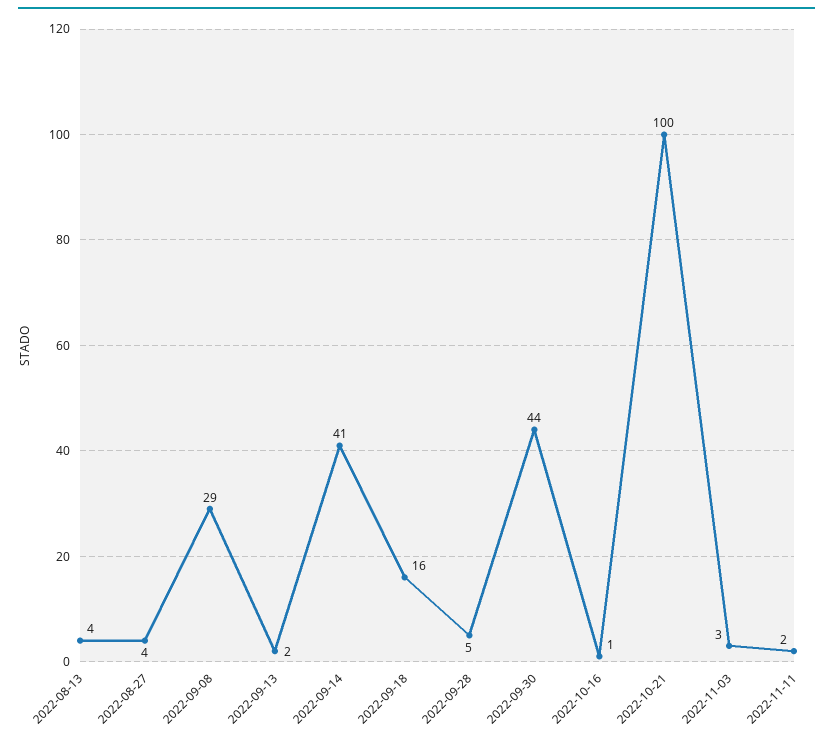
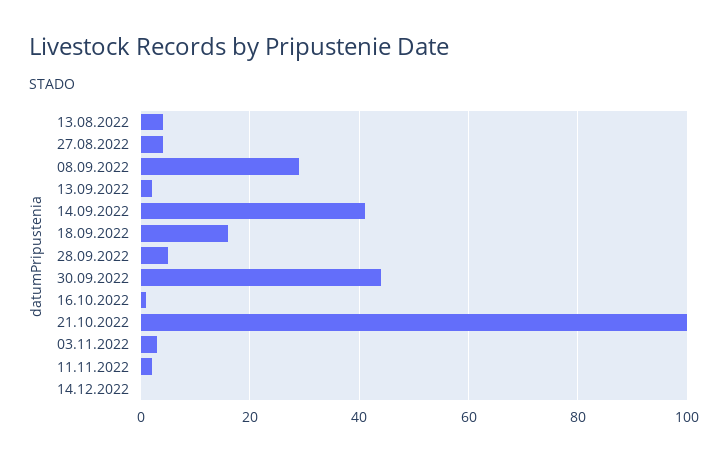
14.12.2022: none -> 0

